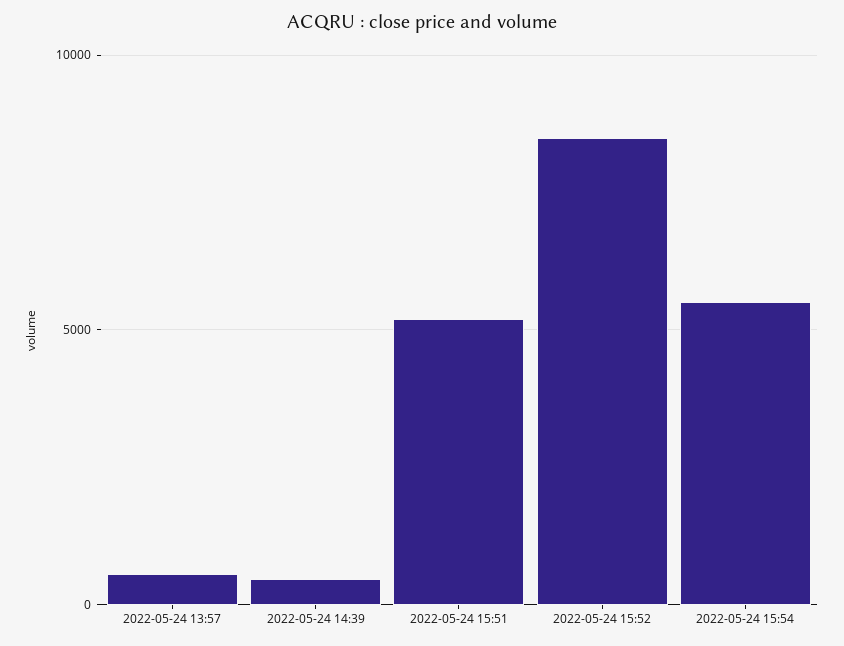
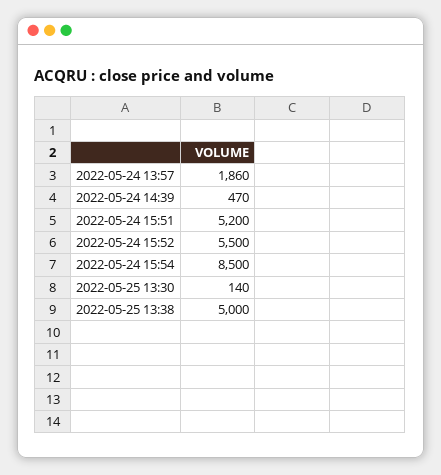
2022-05-24 13:57: 500 -> 1860
2022-05-24 15:52: 8500 -> 5500
2022-05-24 15:54: 5500 -> 8500
2022-05-25 13:30: none -> 140
2022-05-25 13:38: none -> 5000

